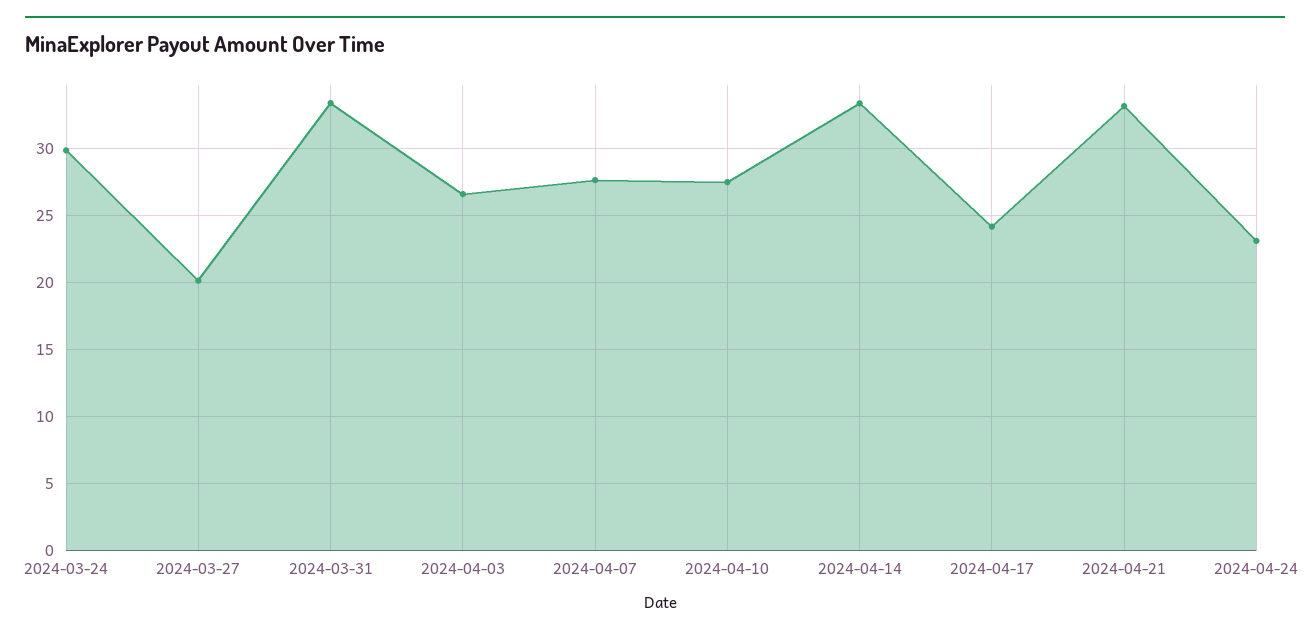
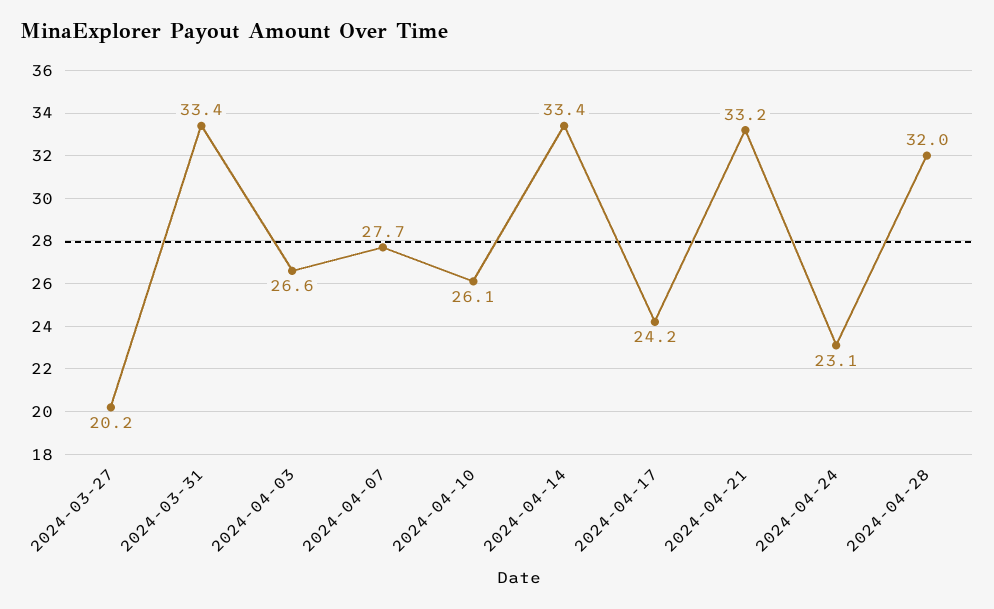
2024-03-24: 30 -> none
2024-04-10: 27.5 -> 26.1
2024-04-28: none -> 32

